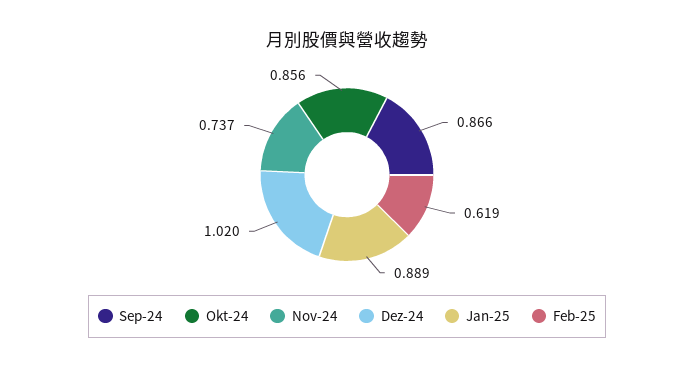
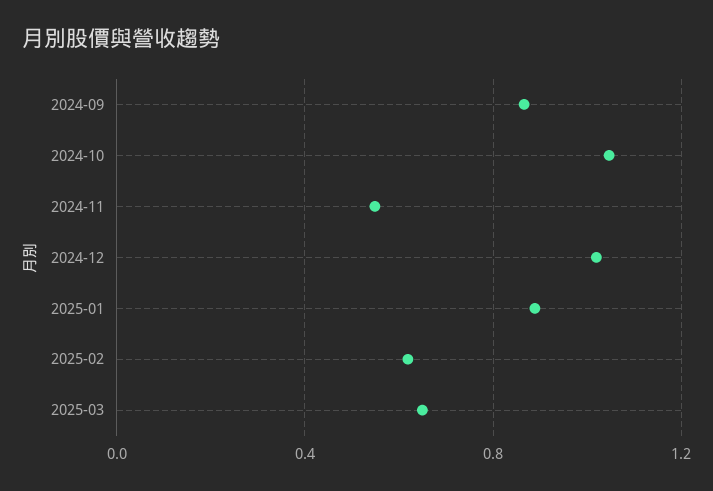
Okt-24: 0.856 -> 1.05
Nov-24: 0.737 -> 0.55
2025-03: none -> 0.65

